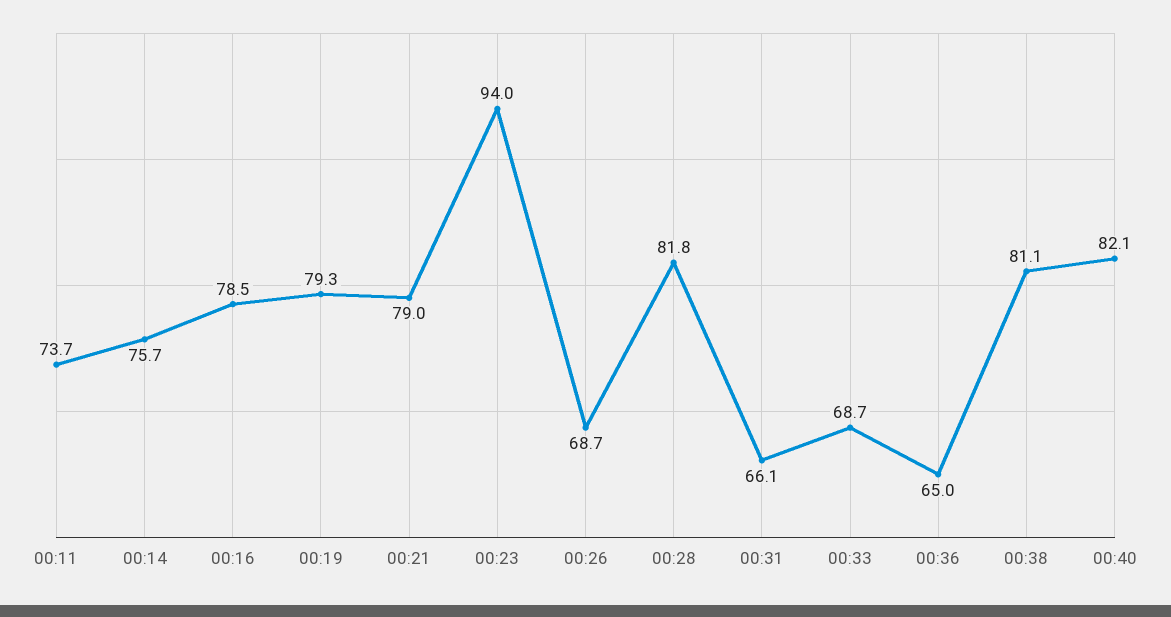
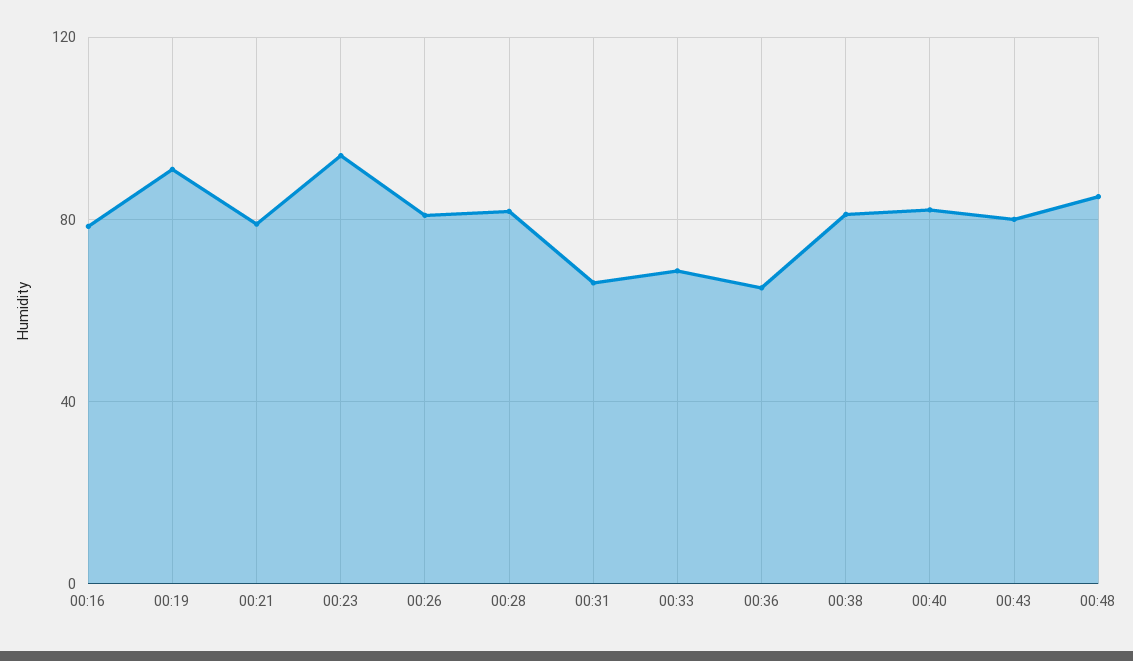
00:11: 73.7 -> none
00:14: 75.7 -> none
00:19: 79.3 -> 90
00:26: 68.7 -> 80
00:43: none -> 80
00:48: none -> 85

